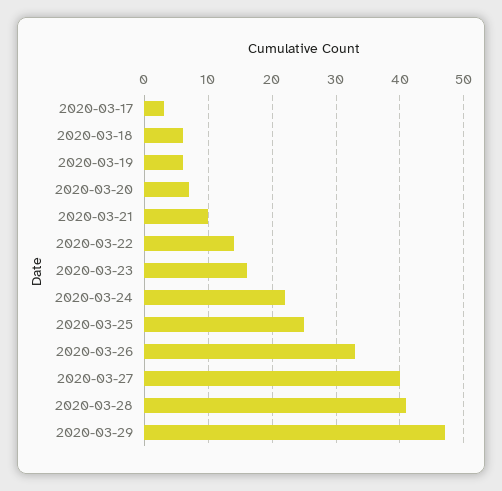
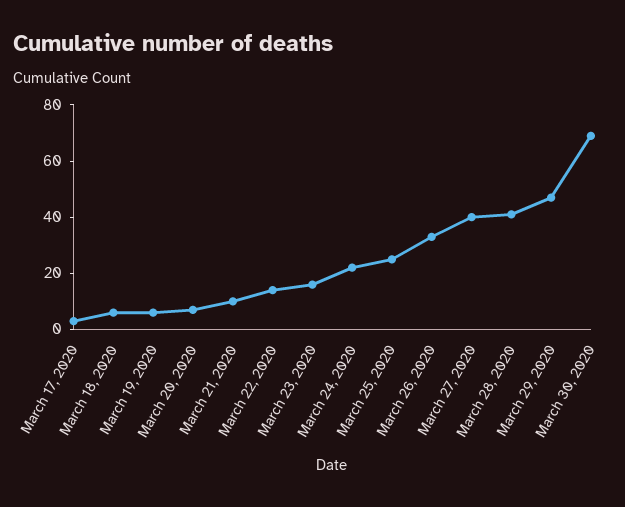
March 30, 2020: none -> 70

